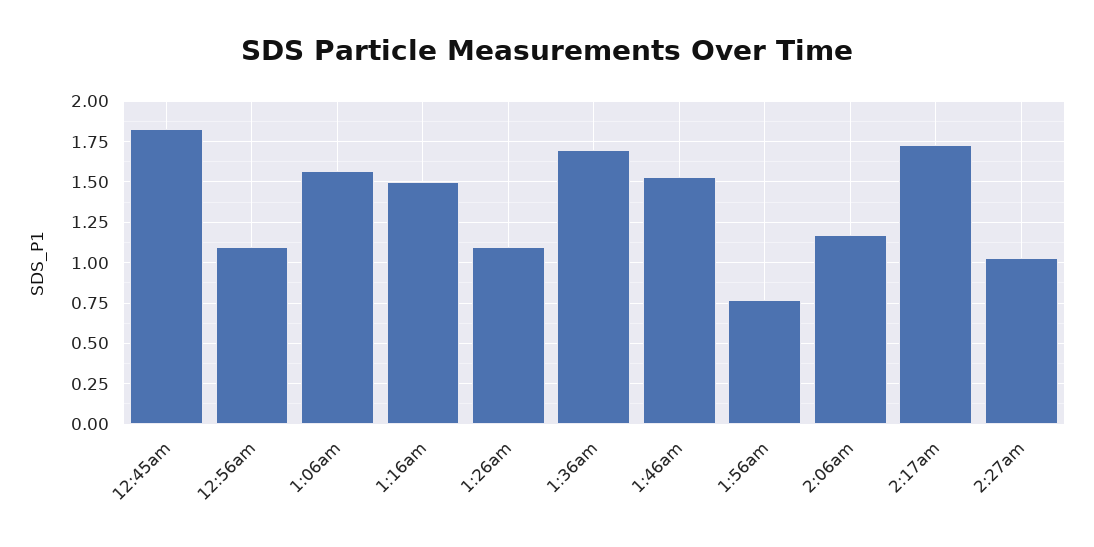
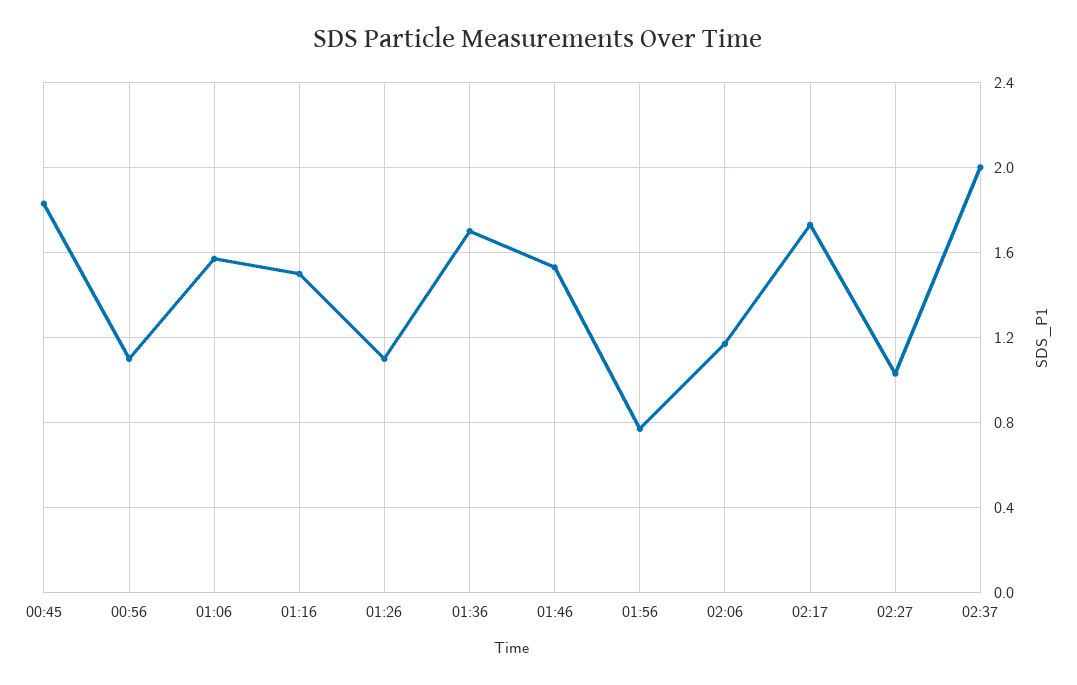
02:37: none -> 2

